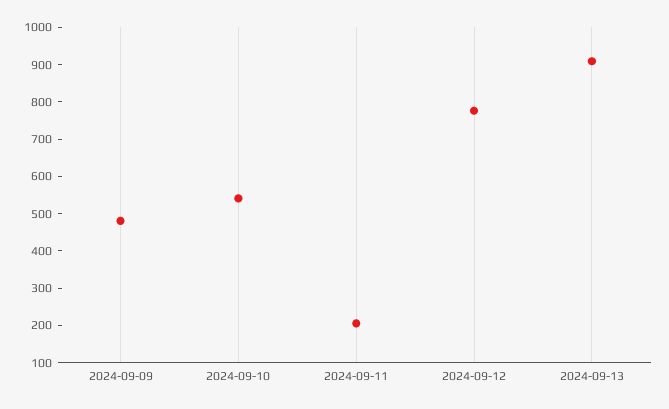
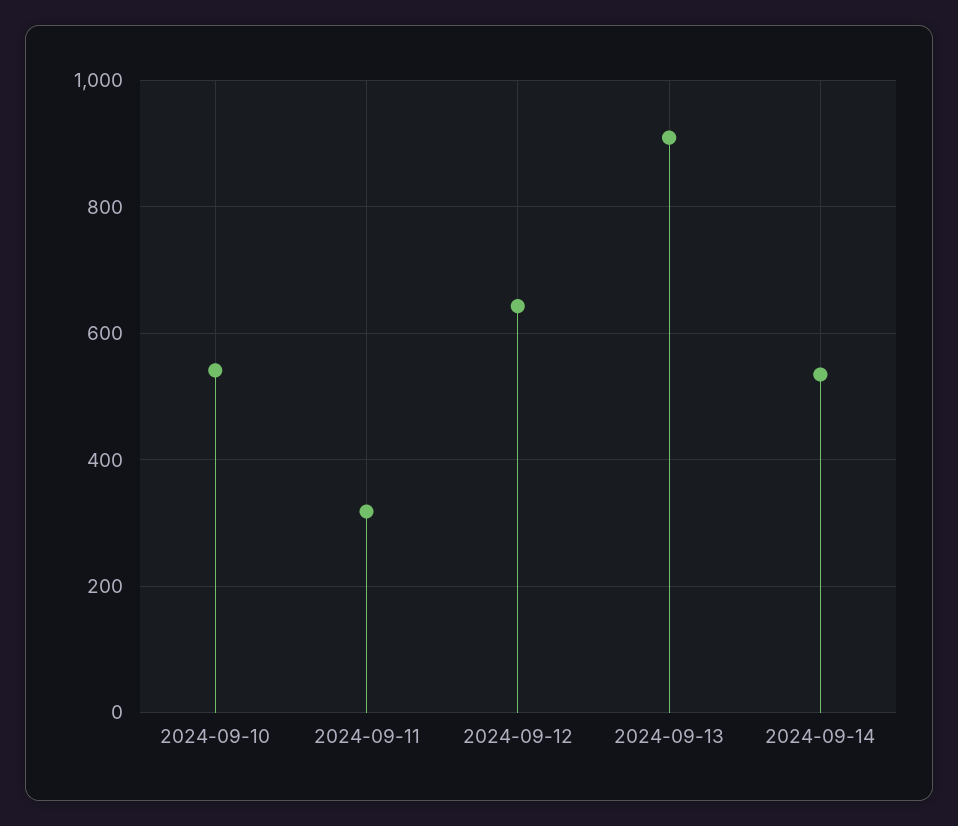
2024-09-09: 475 -> none
2024-09-11: 200 -> 320
2024-09-12: 775 -> 640
2024-09-14: none -> 540

